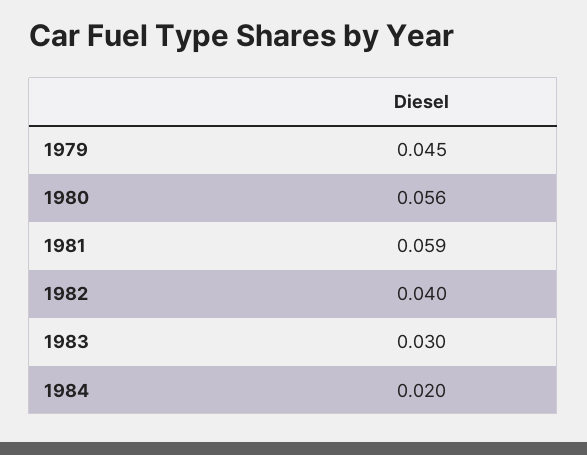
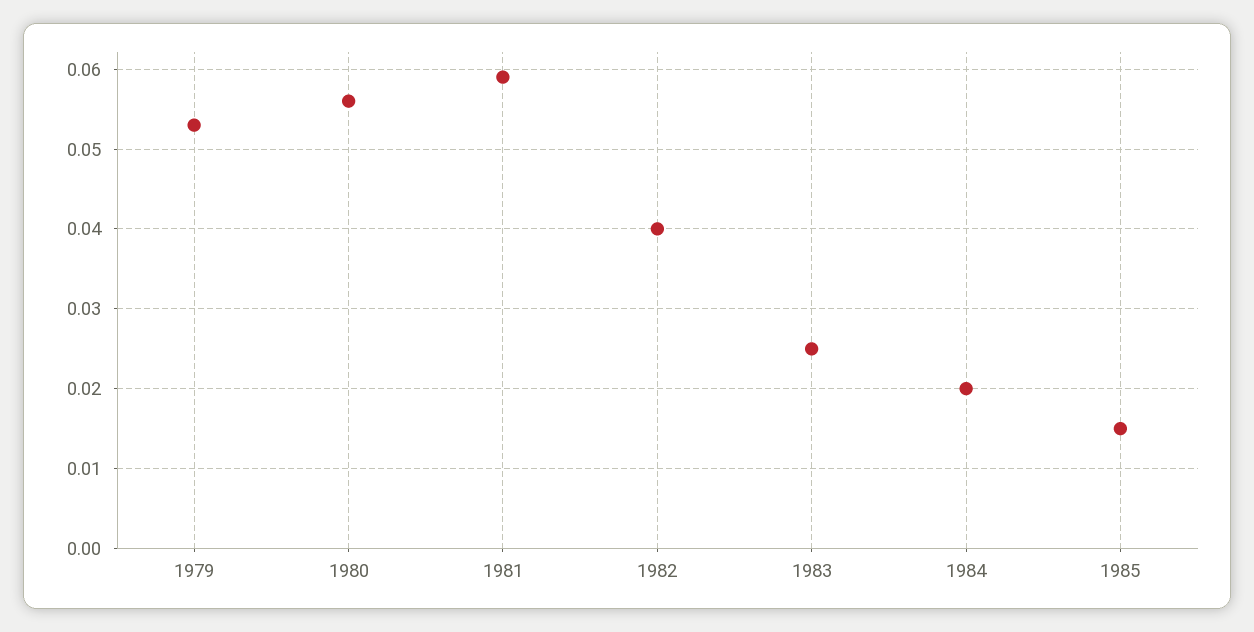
1979: 0.045 -> 0.053
1983: 0.03 -> 0.025
1985: none -> 0.015

